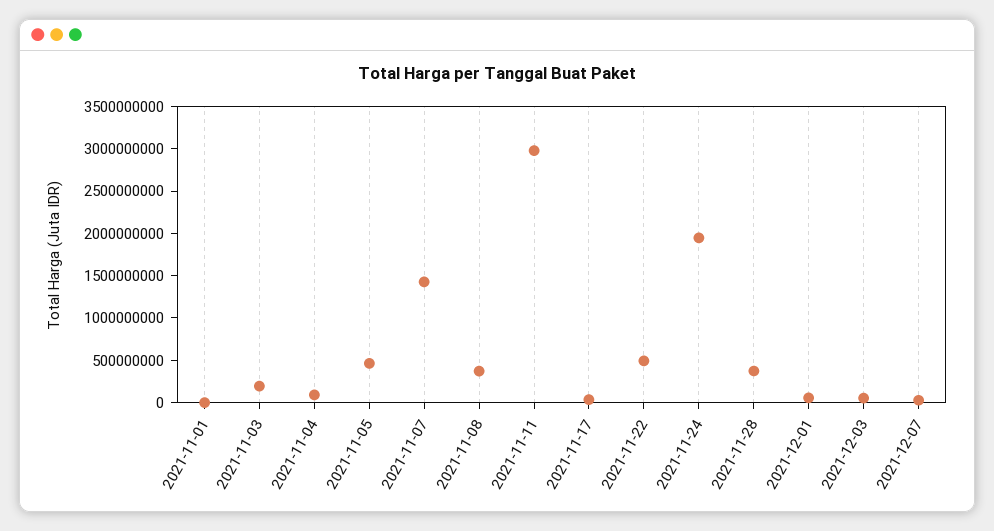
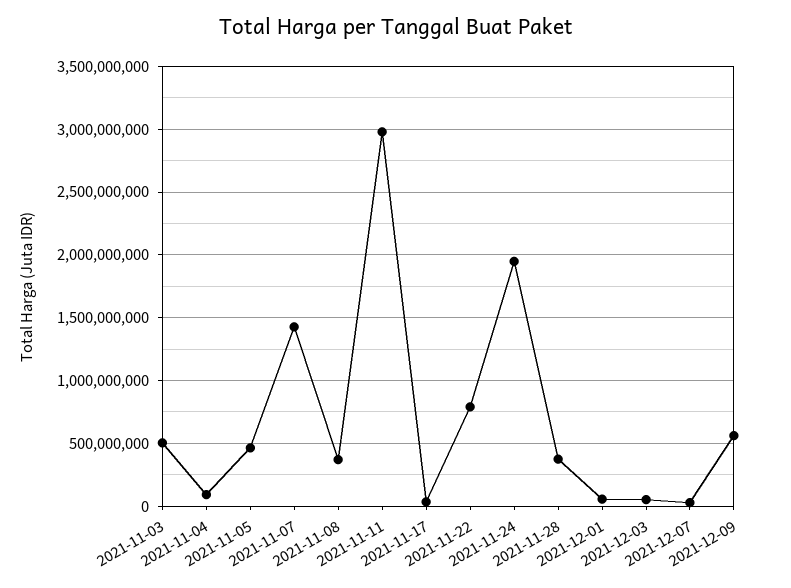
2021-11-01: 0 -> none
2021-11-03: 200000000 -> 500000000
2021-11-22: 500000000 -> 800000000
2021-12-09: none -> 550000000

